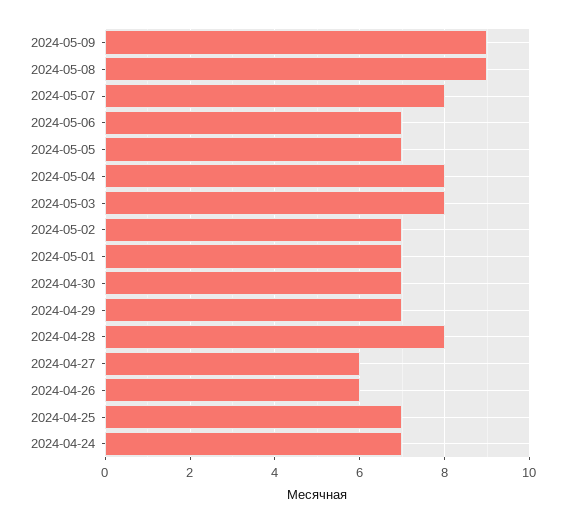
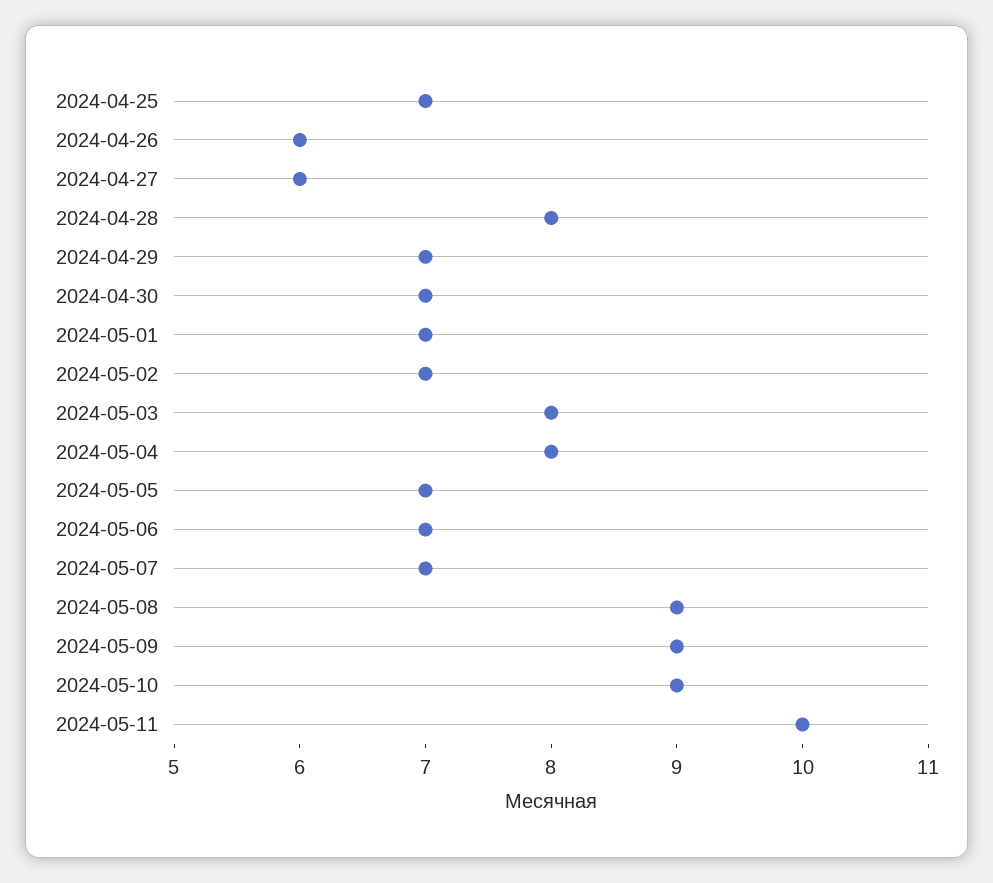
2024-05-07: 8 -> 7
2024-04-24: 7 -> none
2024-05-10: none -> 9
2024-05-11: none -> 10

